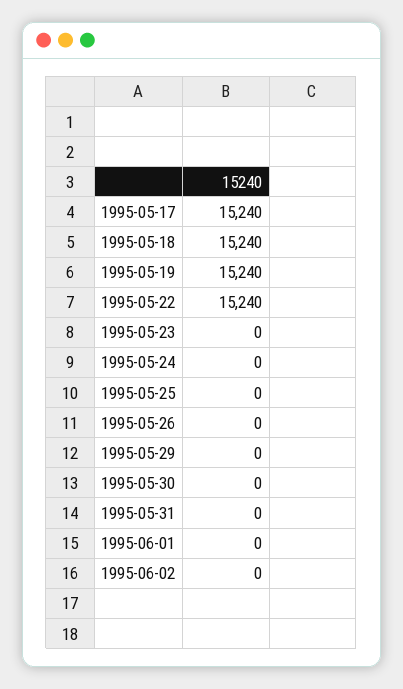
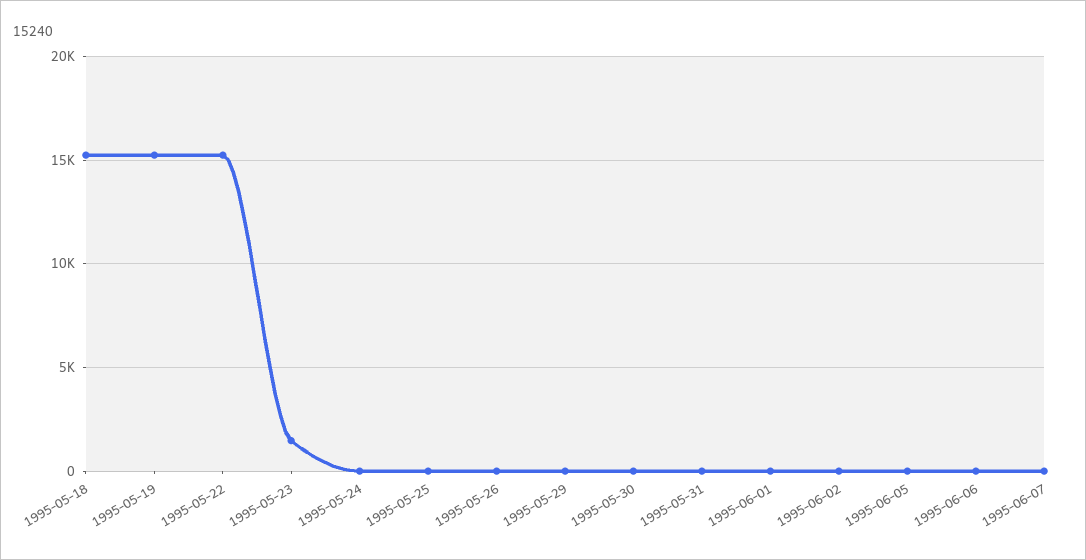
1995-05-17: 15240 -> none
1995-05-23: 0 -> 1500
1995-06-05: none -> 0
1995-06-06: none -> 0
1995-06-07: none -> 0

